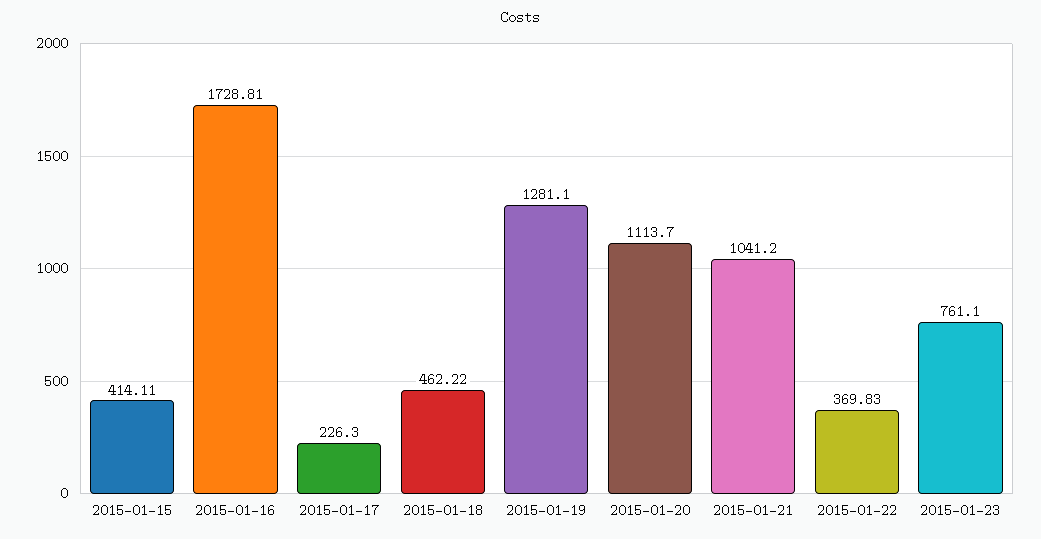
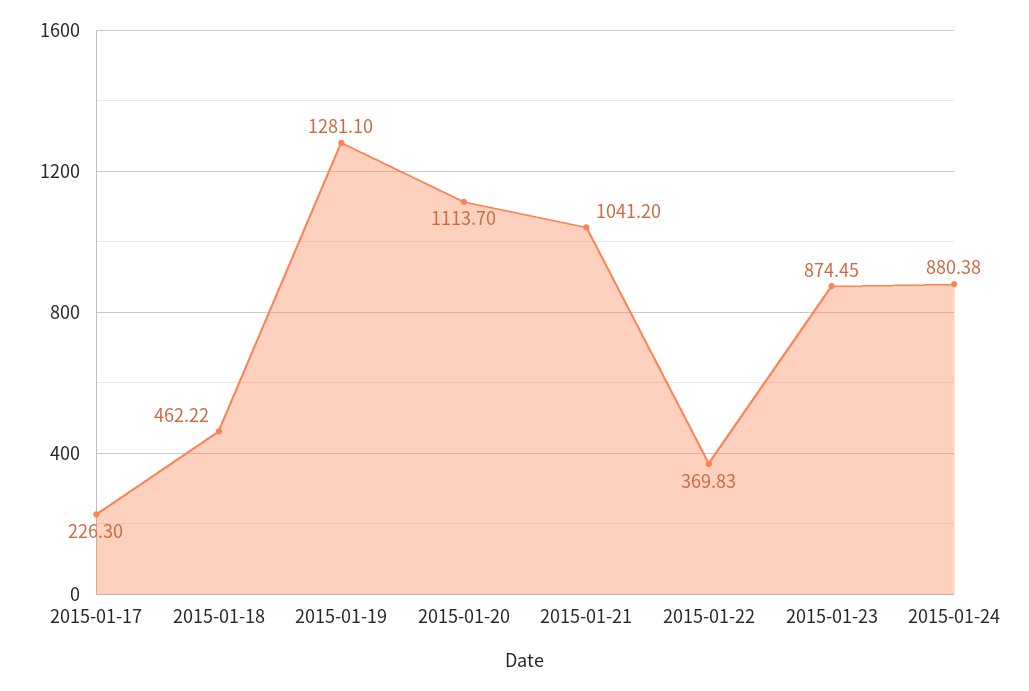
2015-01-15: 414.11 -> none
2015-01-16: 1728.81 -> none
2015-01-23: 761.1 -> 874.45
2015-01-24: none -> 880.38

